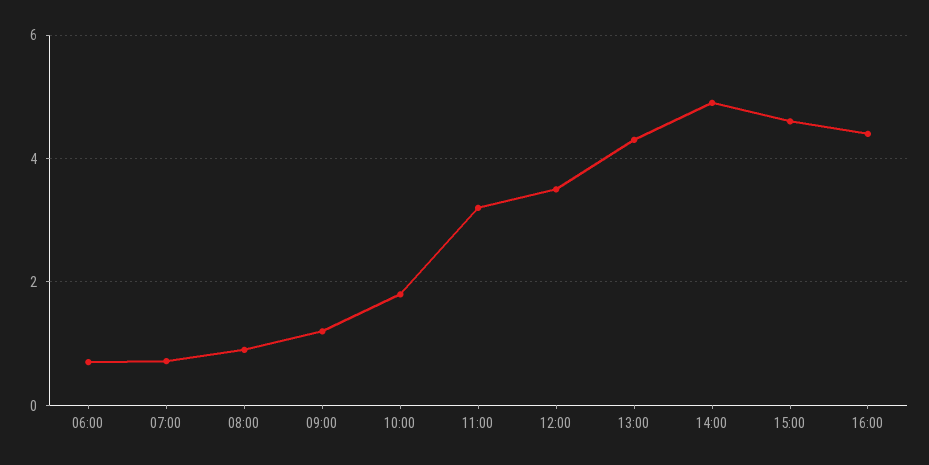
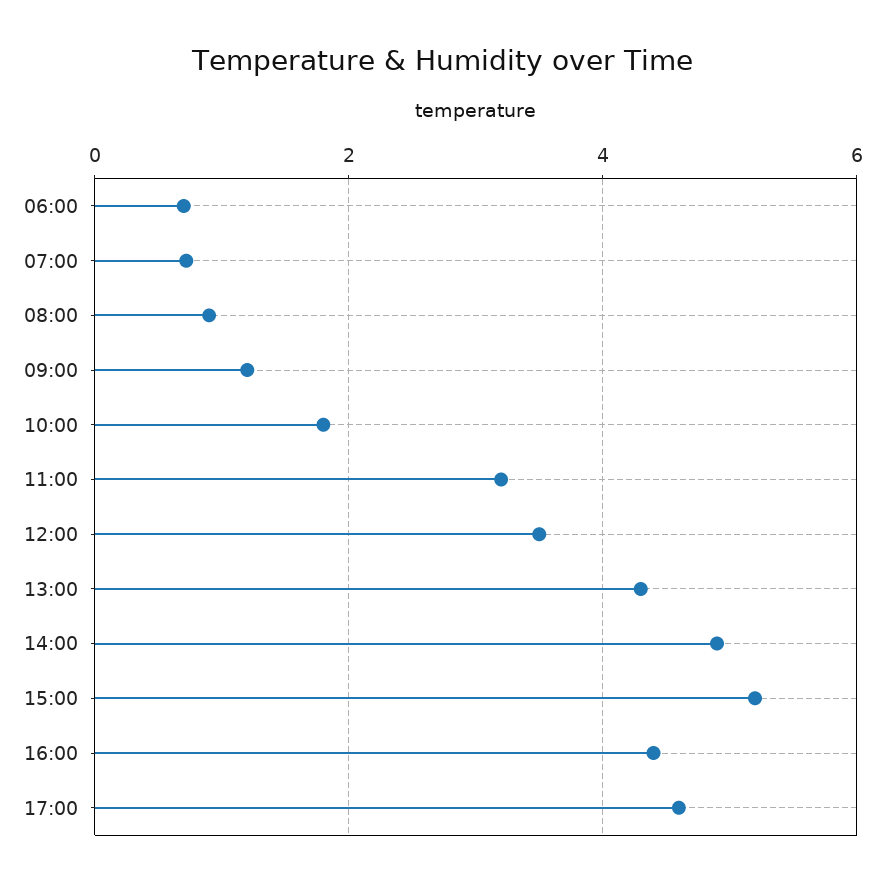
15:00: 4.6 -> 5.2
17:00: none -> 4.6

